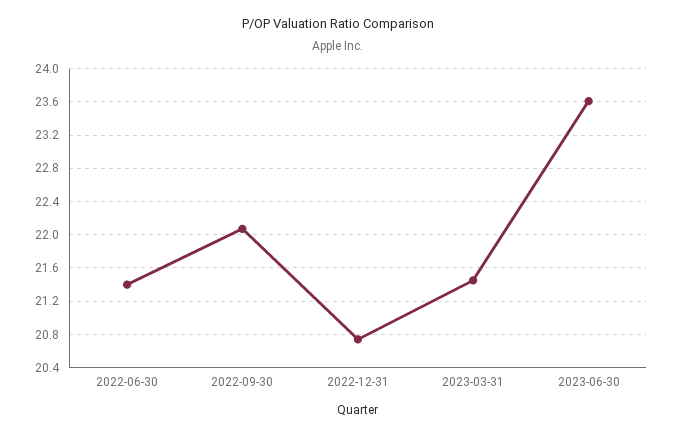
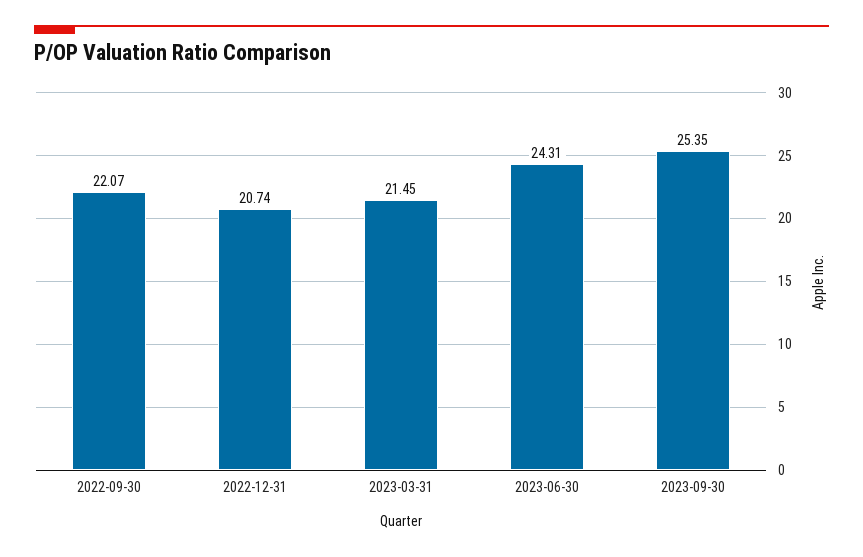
2022-06-30: 21.4 -> none
2023-06-30: 23.6 -> 24.31
2023-09-30: none -> 25.35

